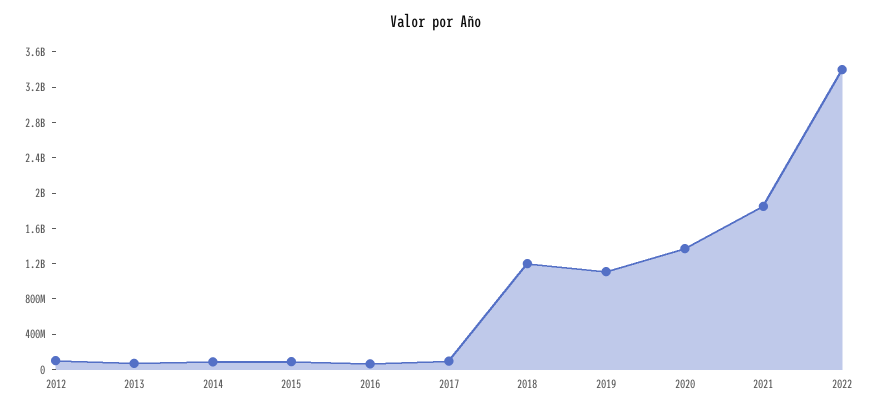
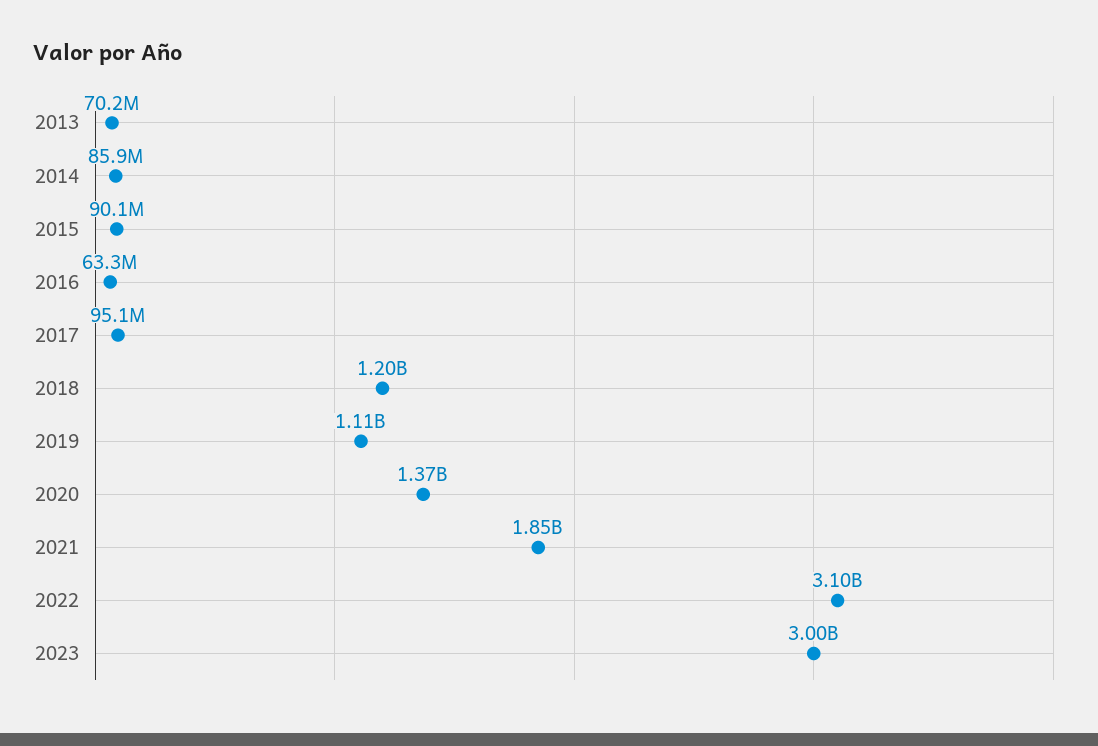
2012: 100000000 -> none
2022: 3400000000 -> 3100000000
2023: none -> 3000000000

